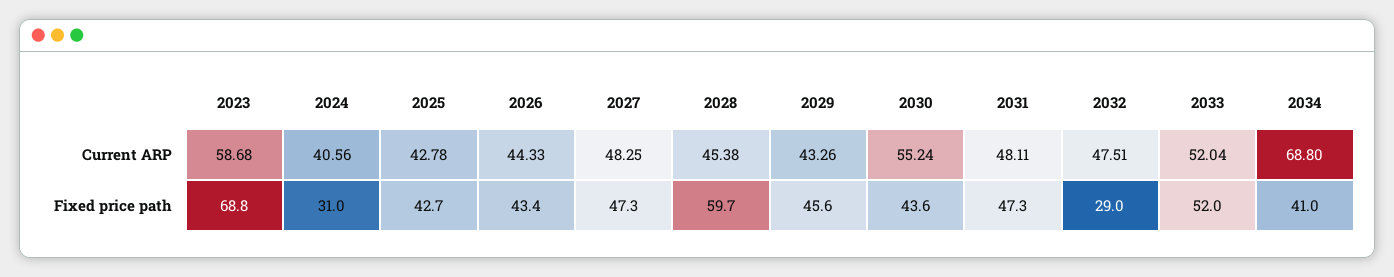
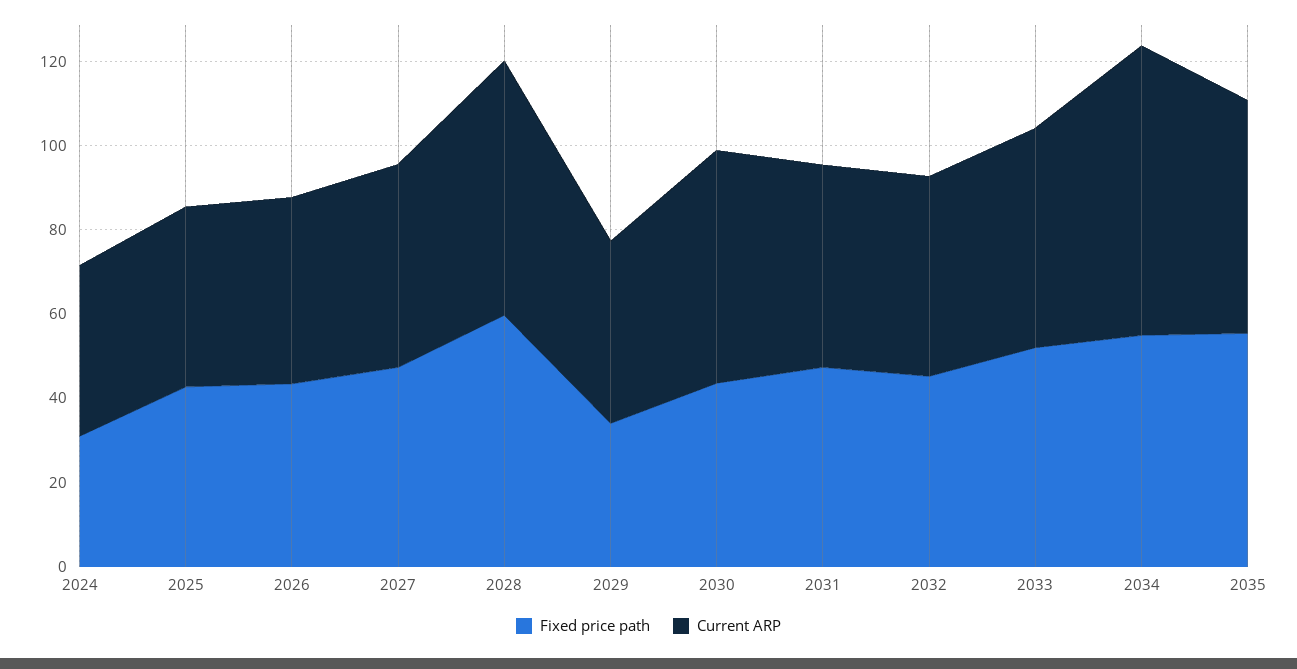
Current ARP, 2023: 58.68 -> none
Current ARP, 2028: 45.38 -> 60
Fixed price path, 2023: 68.8 -> none
Fixed price path, 2029: 45.6 -> 35
Fixed price path, 2032: 29 -> 45
Fixed price path, 2034: 41 -> 55
Fixed price path, 2035: none -> 55
Current ARP, 2035: none -> 55

